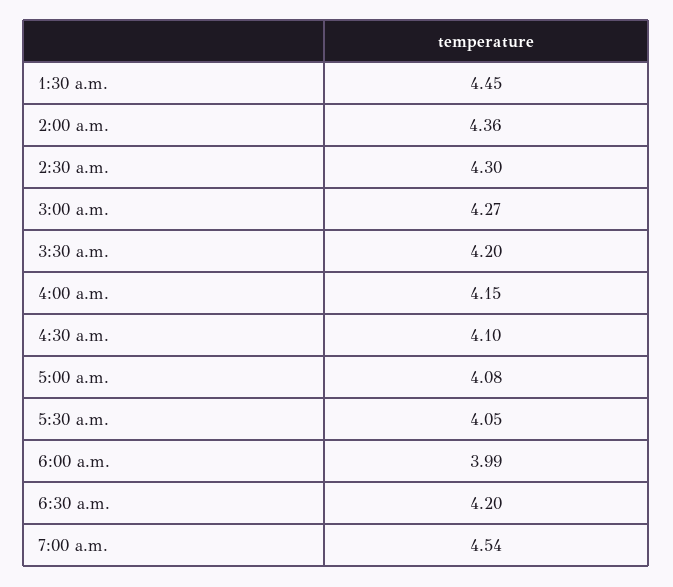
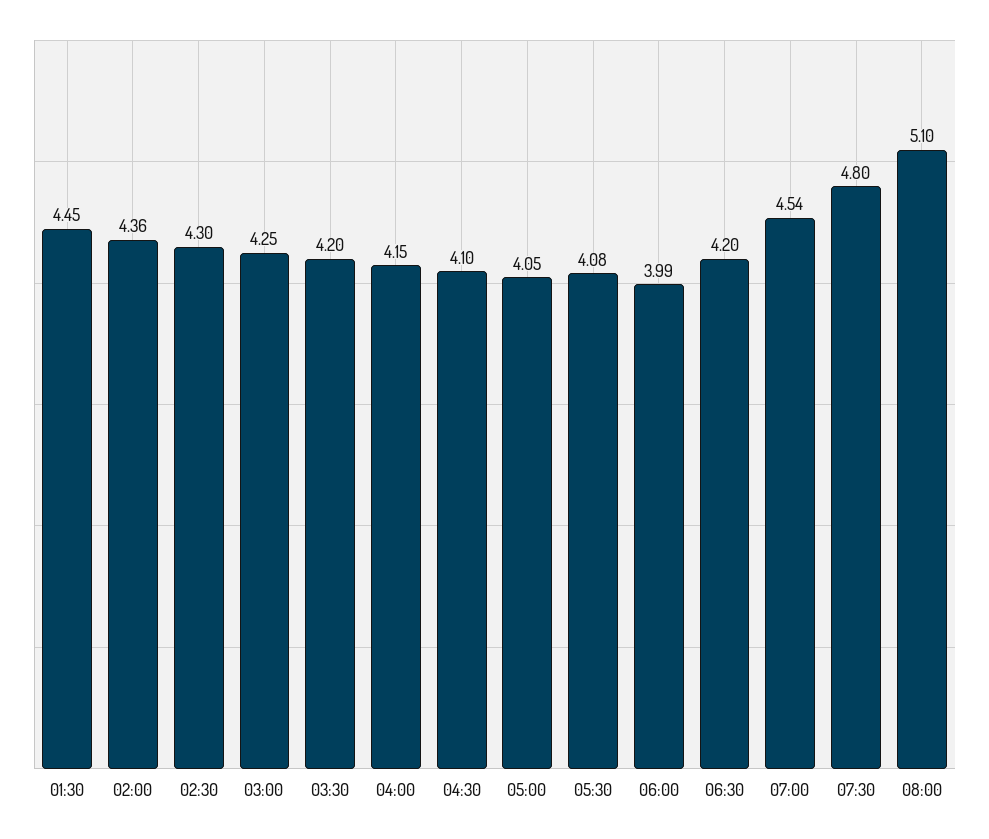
3:00 a.m.: 4.27 -> 4.25
5:00 a.m.: 4.08 -> 4.05
5:30 a.m.: 4.05 -> 4.08
07:30: none -> 4.8
08:00: none -> 5.1

